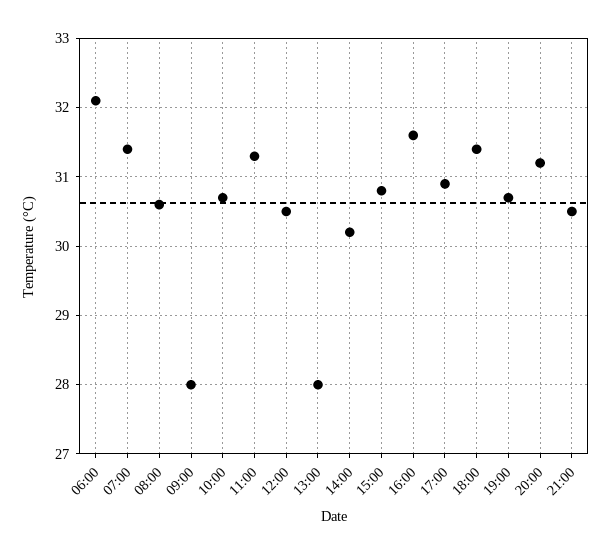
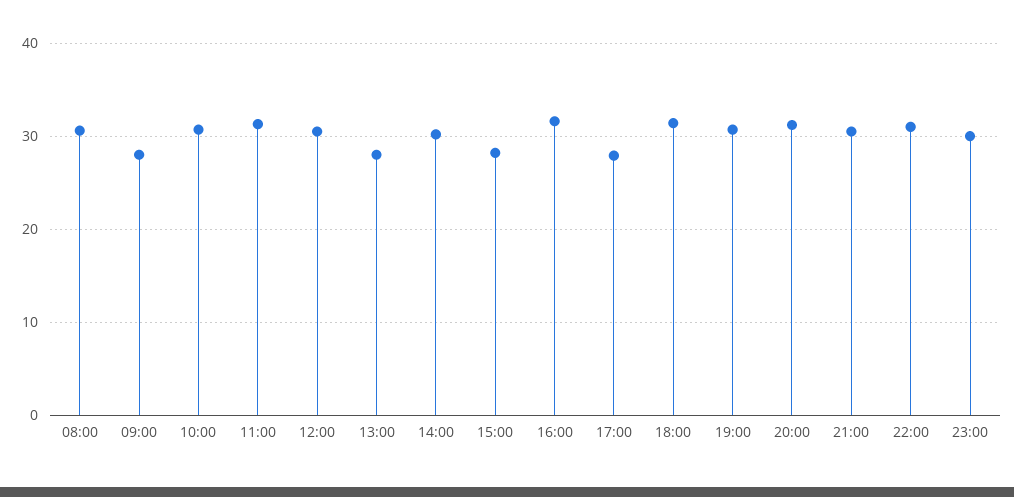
06:00: 32.1 -> none
07:00: 31.4 -> none
15:00: 30.8 -> 28
17:00: 30.9 -> 28
22:00: none -> 31
23:00: none -> 30

